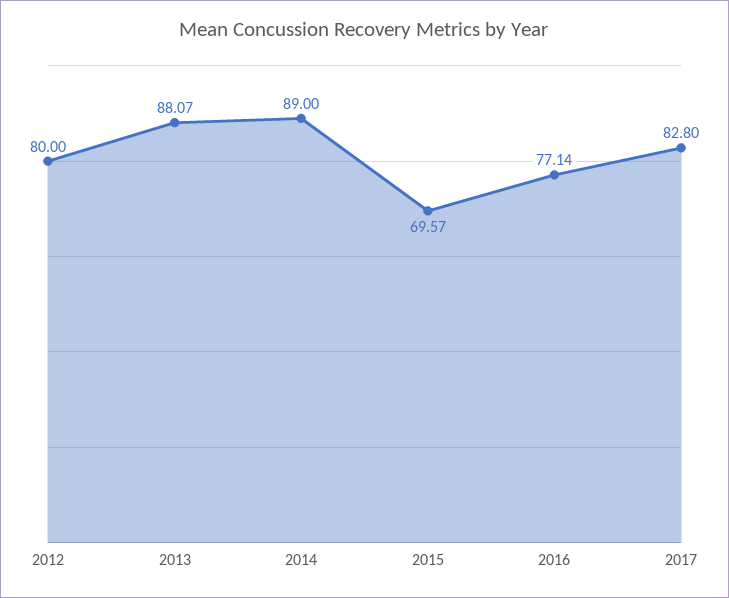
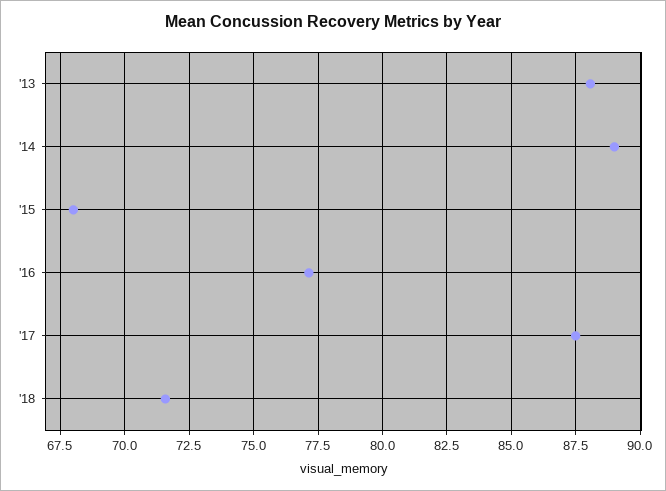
2012: 80 -> none
2015: 69.57 -> 68
2017: 82.8 -> 87.5
'18: none -> 71.5

